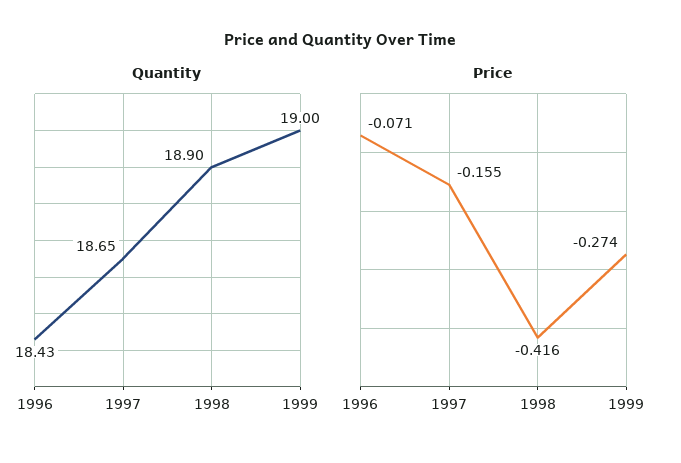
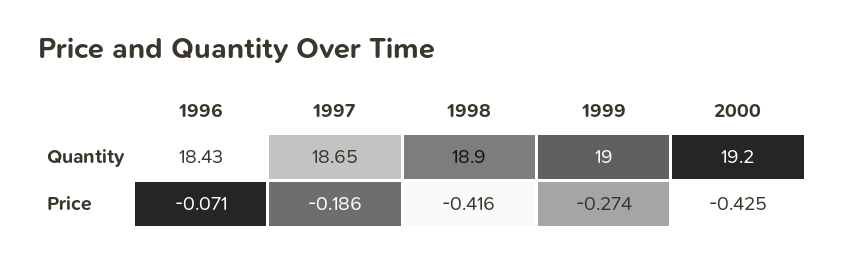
Price, 1997: -0.155 -> -0.186
Quantity, 2000: none -> 19.2
Price, 2000: none -> -0.425

